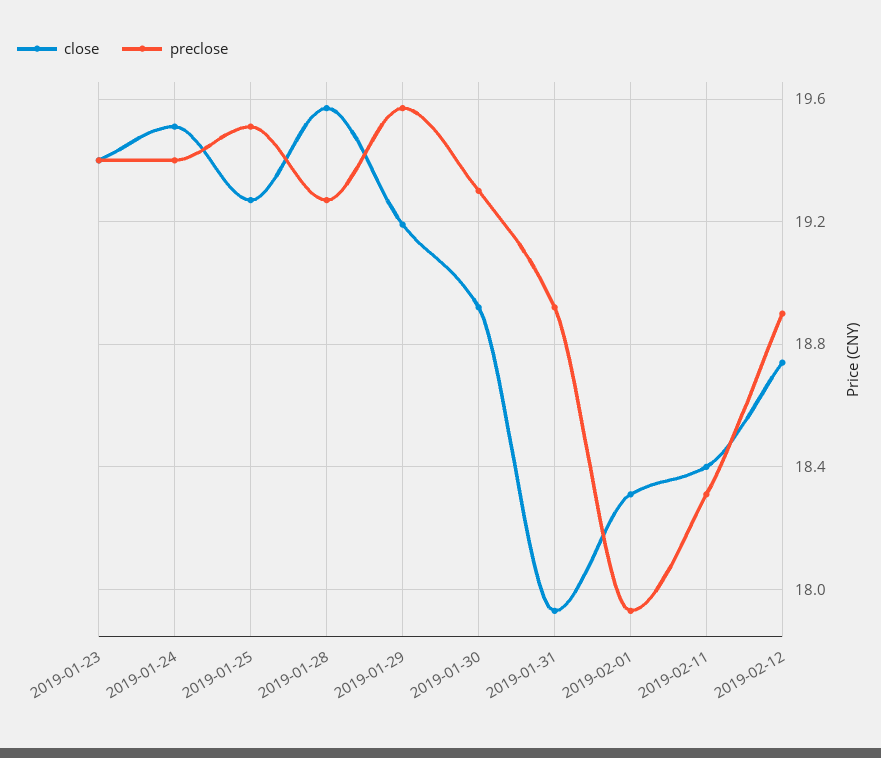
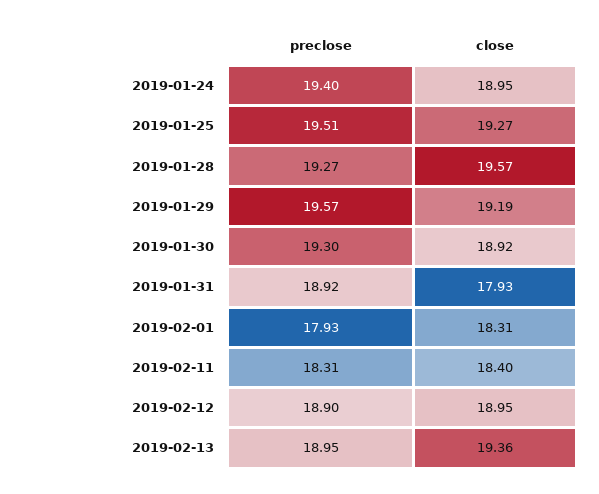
close, 2019-01-23: 19.4 -> none
preclose, 2019-01-23: 19.4 -> none
close, 2019-01-24: 19.5 -> 18.95
close, 2019-02-12: 18.75 -> 18.95
preclose, 2019-02-13: none -> 18.95
close, 2019-02-13: none -> 19.36

